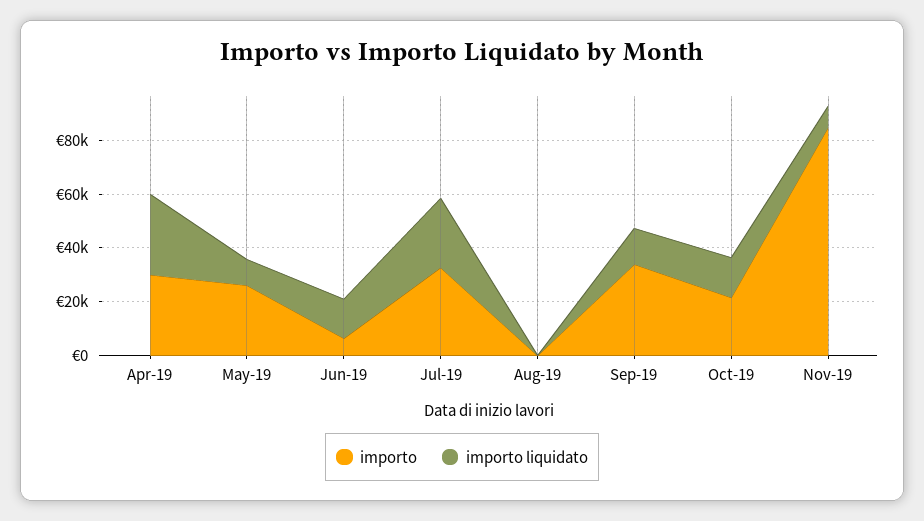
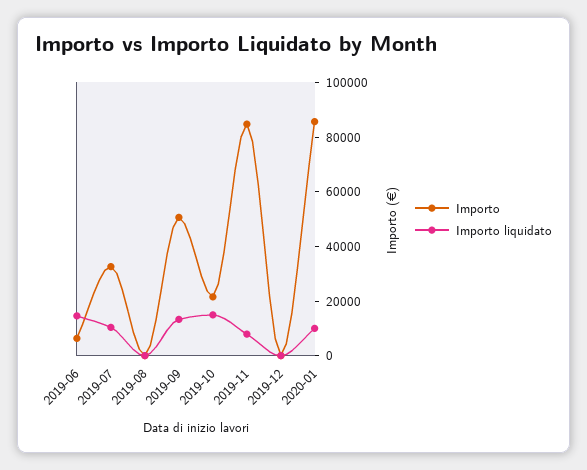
importo, Apr-19: 30000 -> none
importo liquidato, Apr-19: 30000 -> none
importo, May-19: 25000 -> none
importo liquidato, May-19: 10000 -> none
importo liquidato, Jul-19: 25000 -> 10000
importo, Sep-19: 35000 -> 50000
importo, 2019-12: none -> 0
importo liquidato, 2019-12: none -> 0
importo, 2020-01: none -> 85000
importo liquidato, 2020-01: none -> 10000

